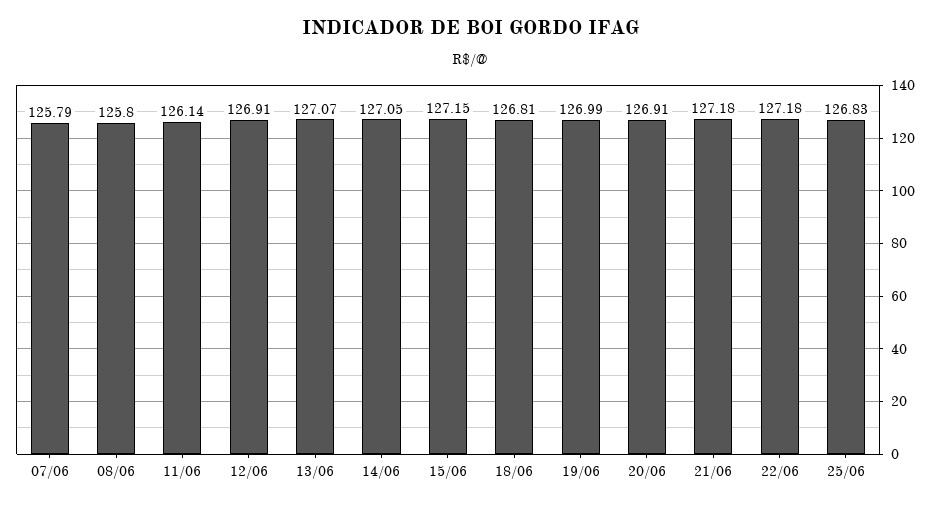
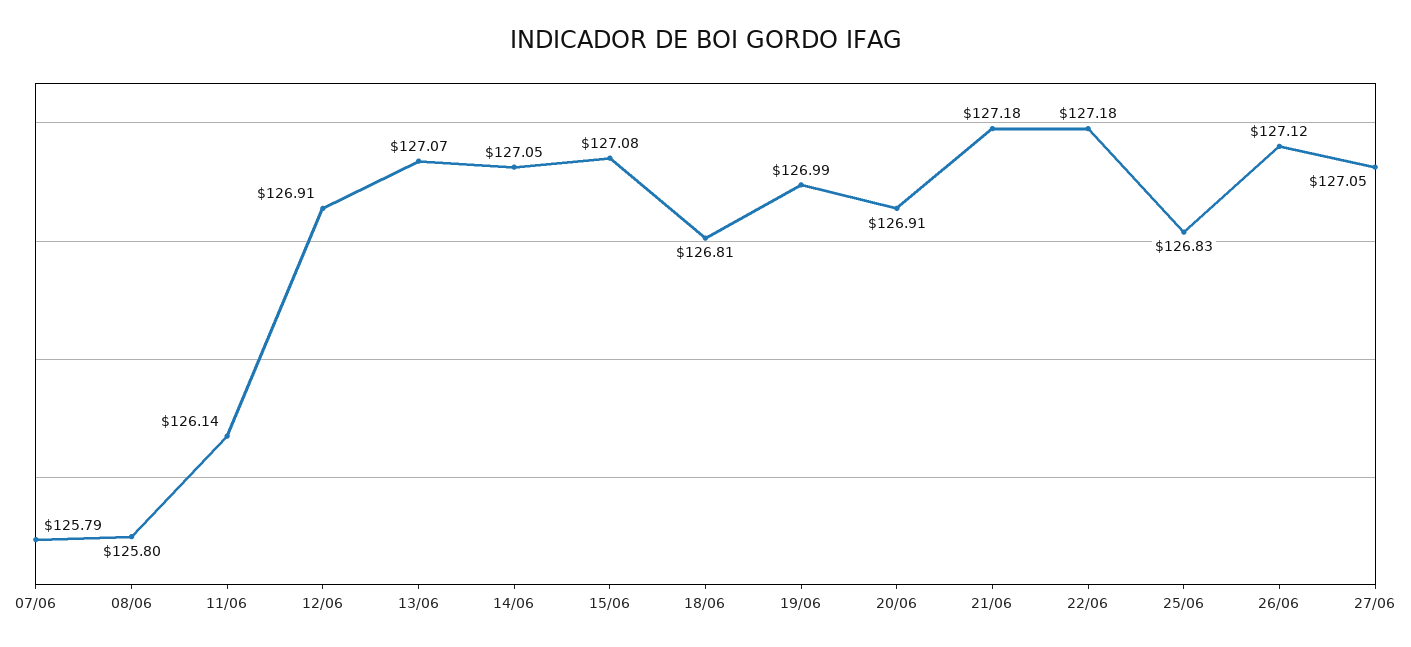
15/06: 127.15 -> 127.08
26/06: none -> 127.12
27/06: none -> 127.05

